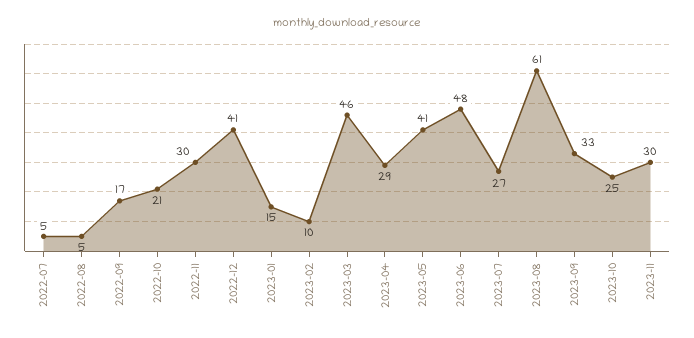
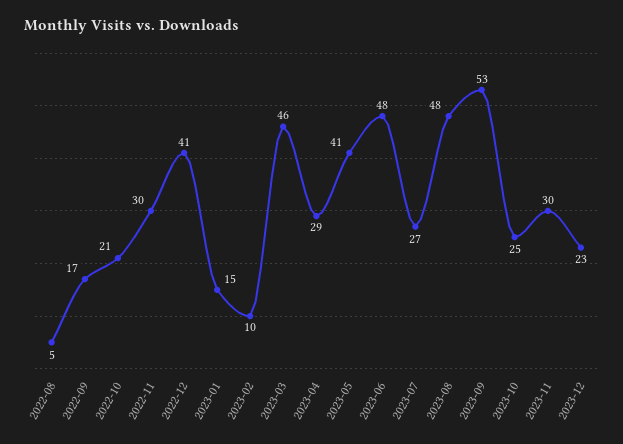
2022-07: 5 -> none
2023-08: 61 -> 48
2023-09: 33 -> 53
2023-12: none -> 23

